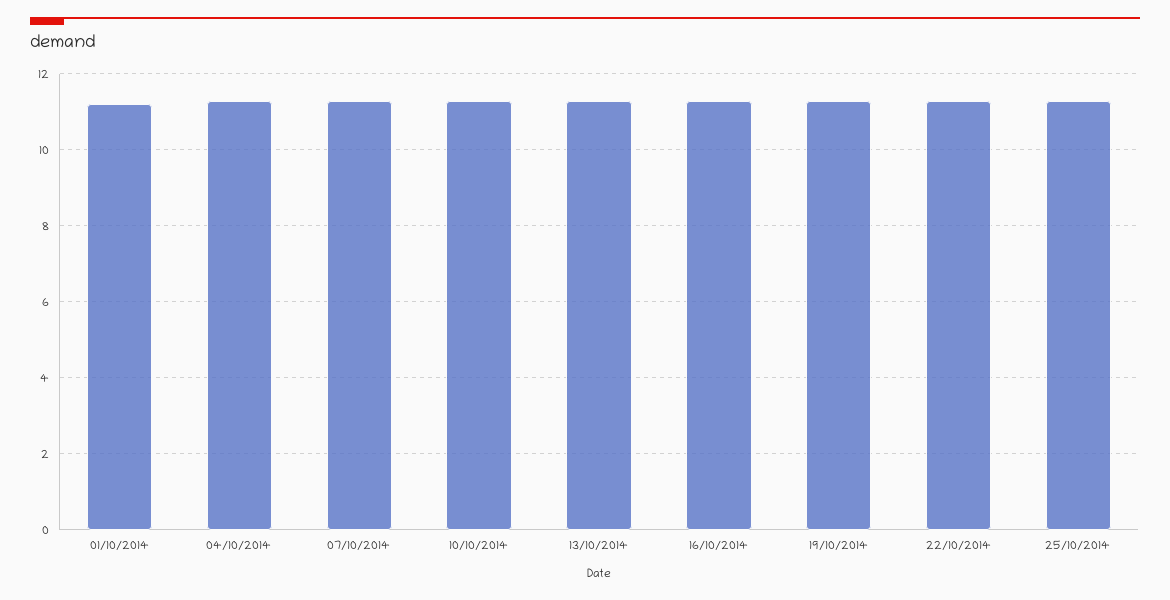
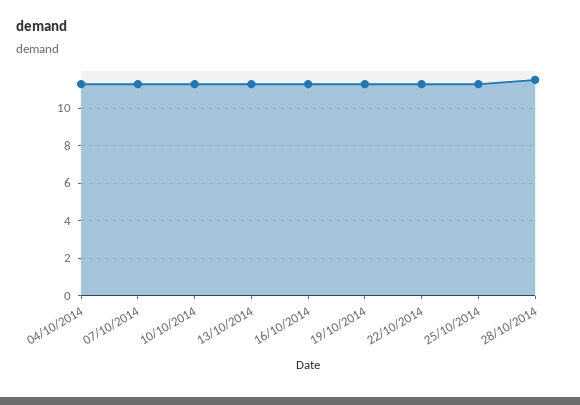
01/10/2014: 11.2 -> none
28/10/2014: none -> 11.5

